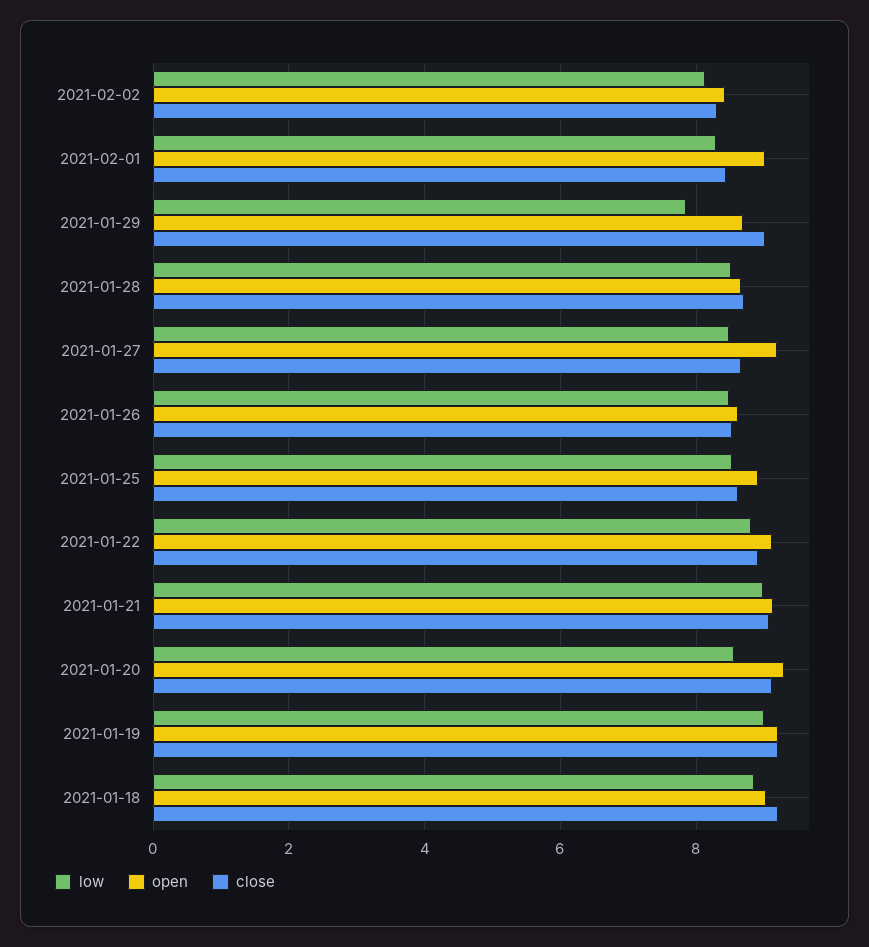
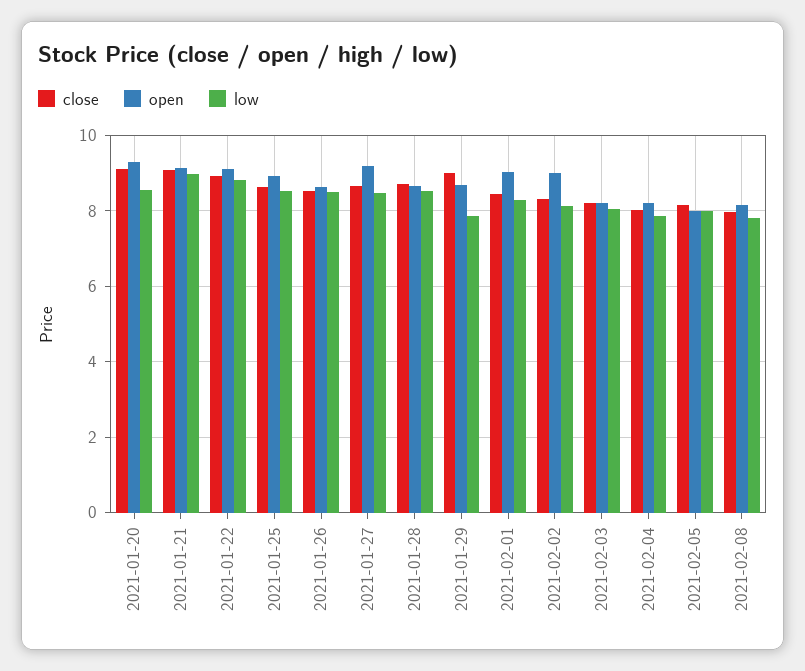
open, 2021-02-02: 8.4 -> 9
low, 2021-01-19: 9 -> none
open, 2021-01-19: 9.2 -> none
close, 2021-01-19: 9.2 -> none
low, 2021-01-18: 8.8 -> none
open, 2021-01-18: 9 -> none
close, 2021-01-18: 9.2 -> none
close, 2021-02-03: none -> 8.2
open, 2021-02-03: none -> 8.2
low, 2021-02-03: none -> 8
close, 2021-02-04: none -> 8
open, 2021-02-04: none -> 8.2
low, 2021-02-04: none -> 7.8
close, 2021-02-05: none -> 8.2
open, 2021-02-05: none -> 8
low, 2021-02-05: none -> 8
close, 2021-02-08: none -> 8
open, 2021-02-08: none -> 8.2
low, 2021-02-08: none -> 7.8

